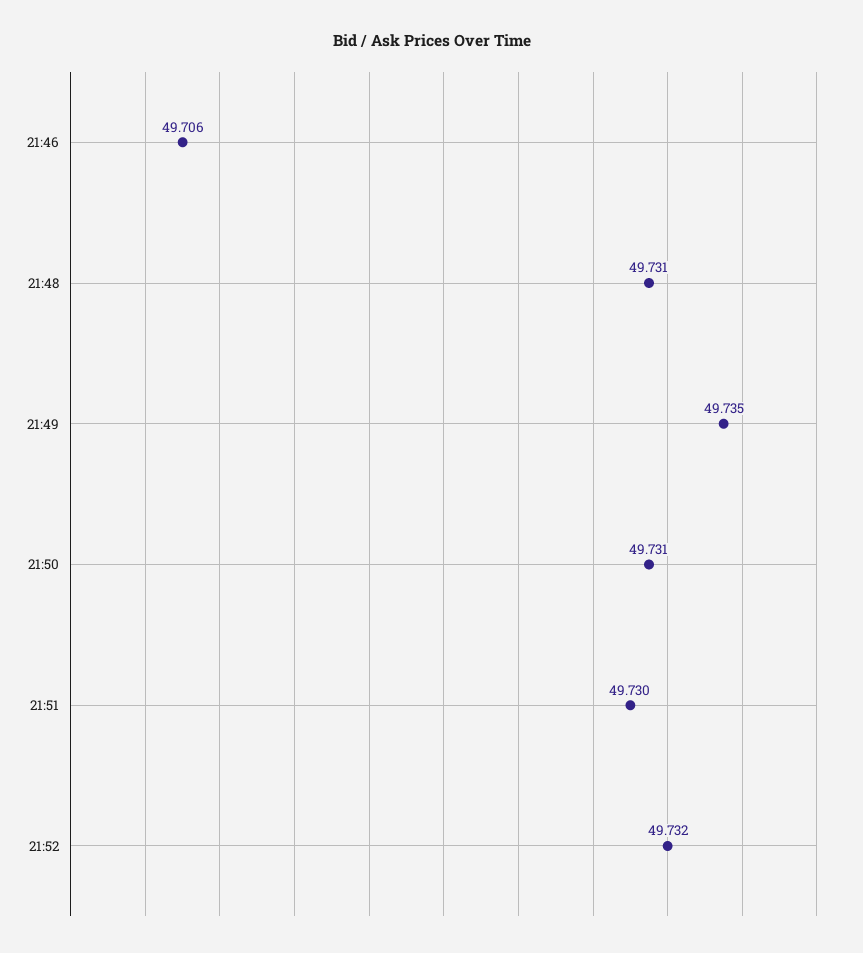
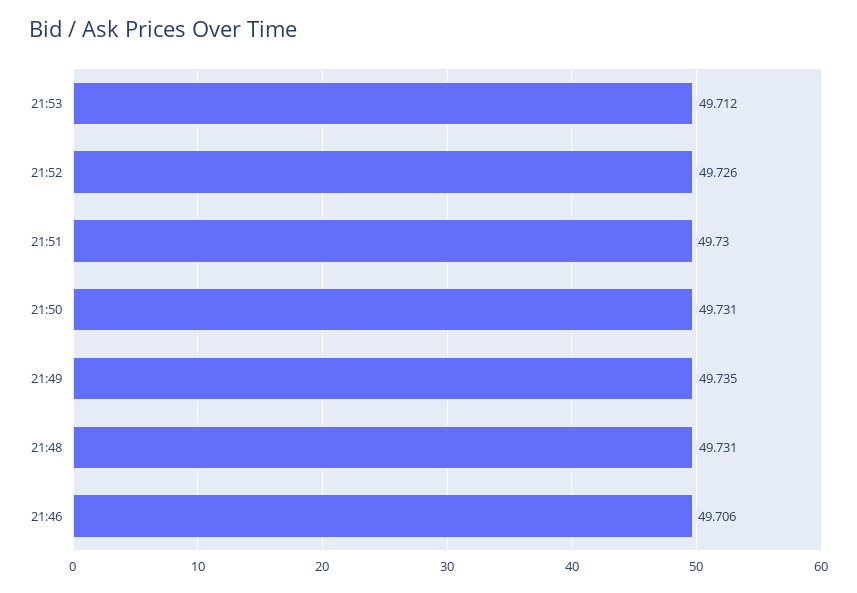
21:52: 49.732 -> 49.726
21:53: none -> 49.712

